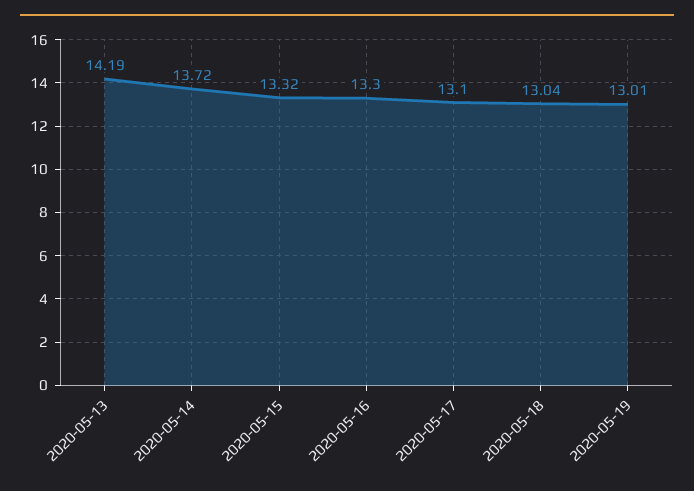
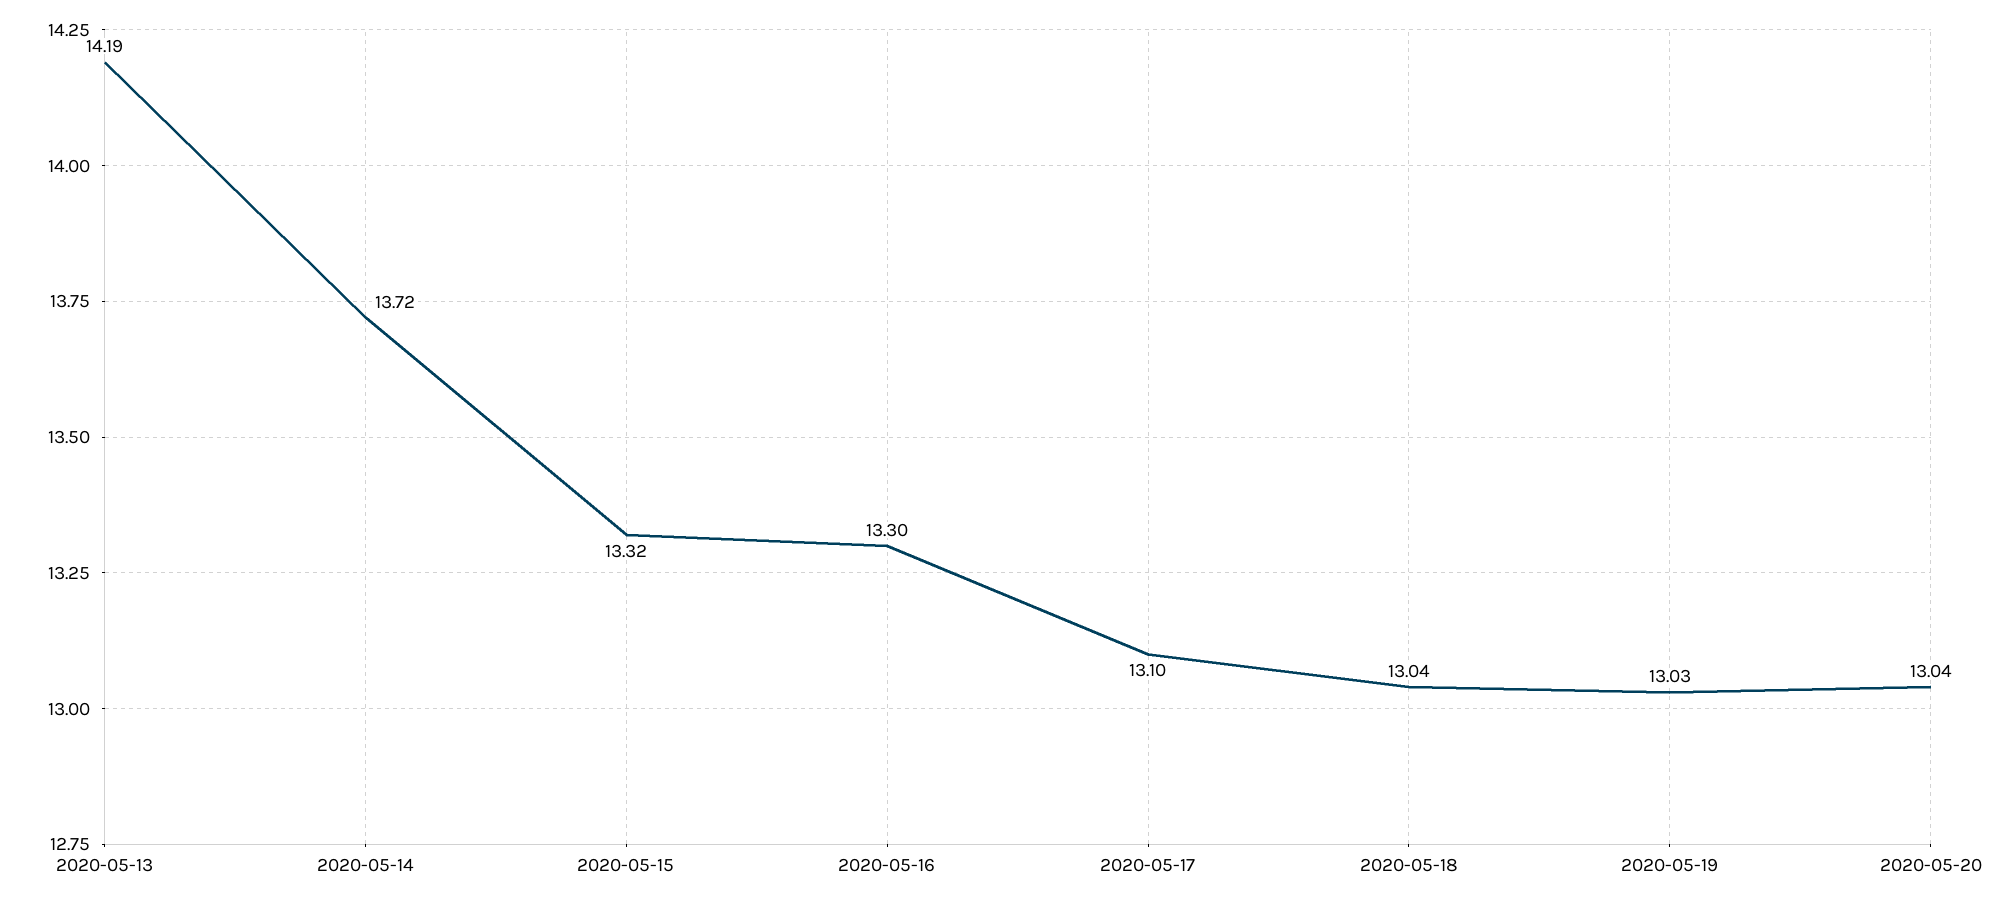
2020-05-19: 13.01 -> 13.03
2020-05-20: none -> 13.04

